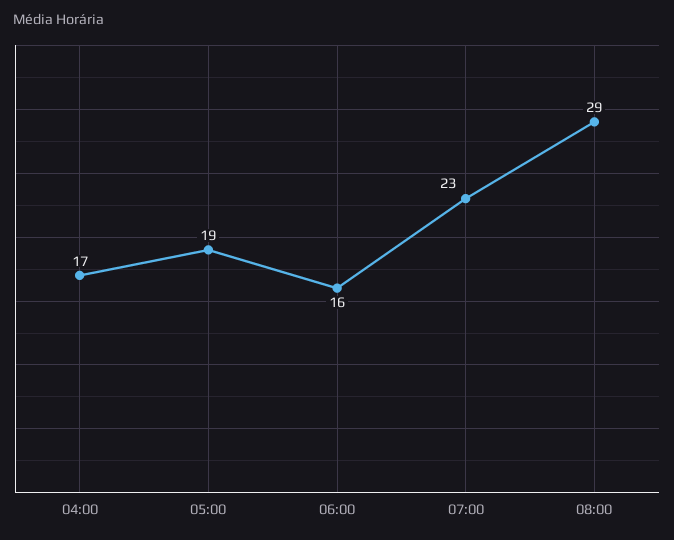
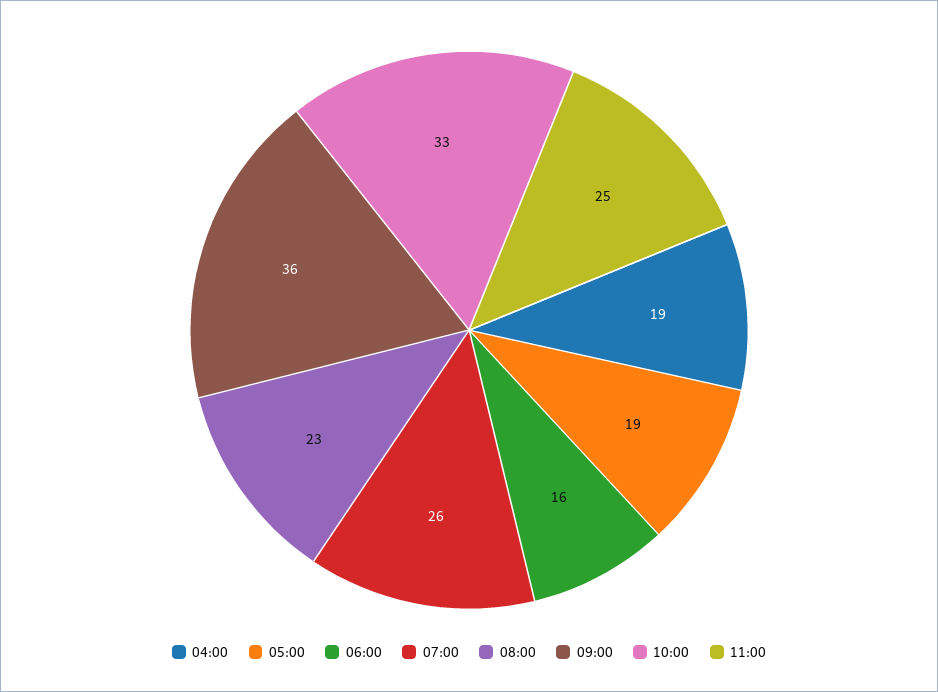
04:00: 17 -> 19
07:00: 23 -> 26
08:00: 29 -> 23
09:00: none -> 36
10:00: none -> 33
11:00: none -> 25

